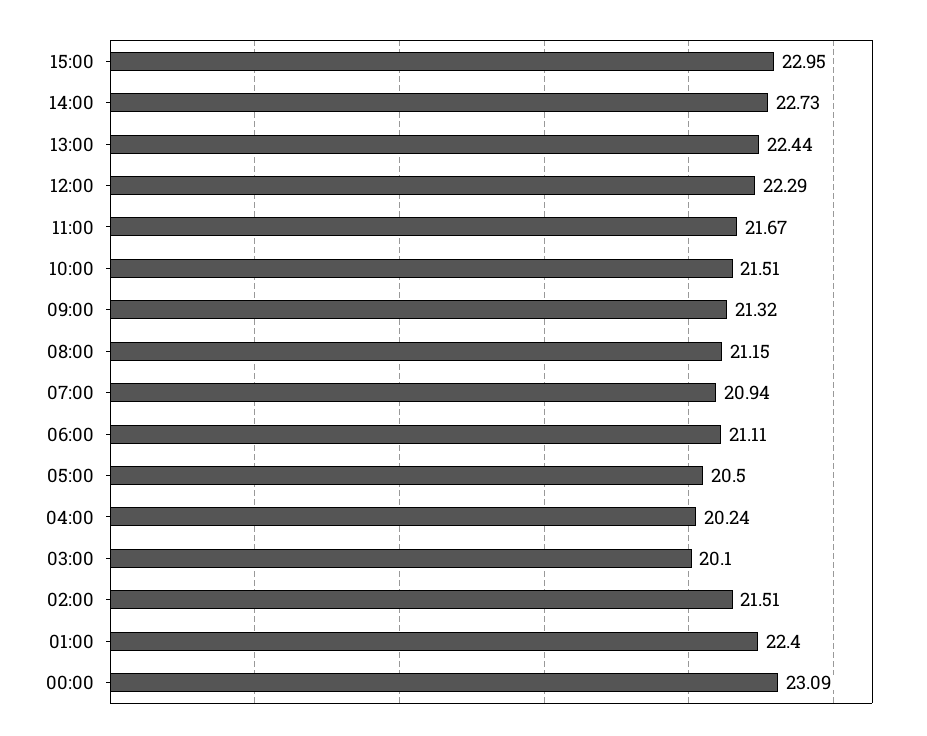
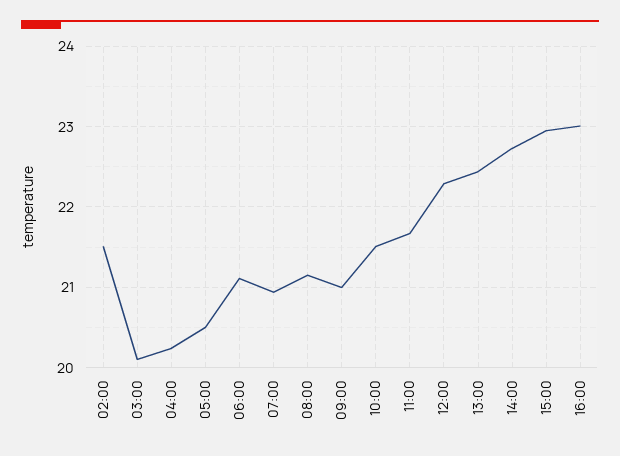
09:00: 21.32 -> 21
01:00: 22.4 -> none
00:00: 23.09 -> none
16:00: none -> 23

